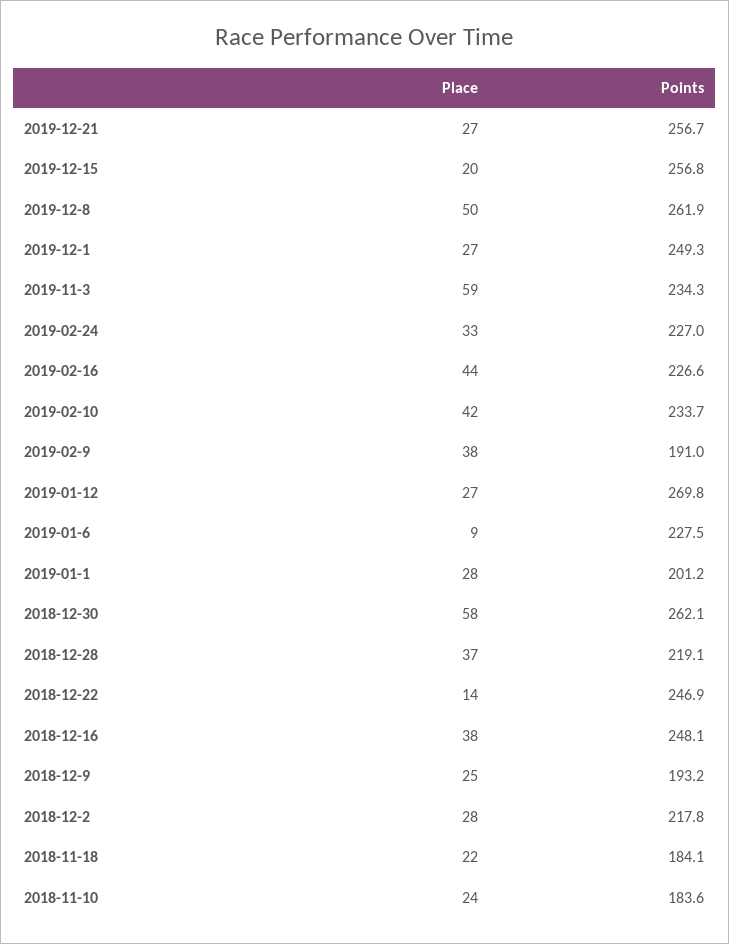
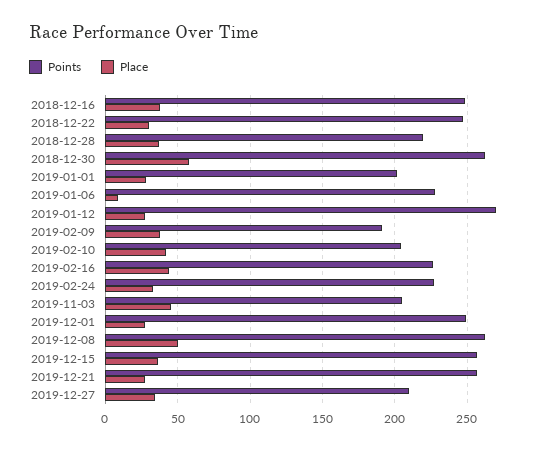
Place, 2019-12-15: 20 -> 35
Place, 2019-11-3: 59 -> 45
Points, 2019-11-3: 234.3 -> 205
Points, 2019-02-10: 233.7 -> 205
Place, 2018-12-22: 14 -> 30
Place, 2018-12-9: 25 -> none
Points, 2018-12-9: 193.2 -> none
Place, 2018-12-2: 28 -> none
Points, 2018-12-2: 217.8 -> none
Place, 2018-11-18: 22 -> none
Points, 2018-11-18: 184.1 -> none
Place, 2018-11-10: 24 -> none
Points, 2018-11-10: 183.6 -> none
Points, 2019-12-27: none -> 210
Place, 2019-12-27: none -> 35

